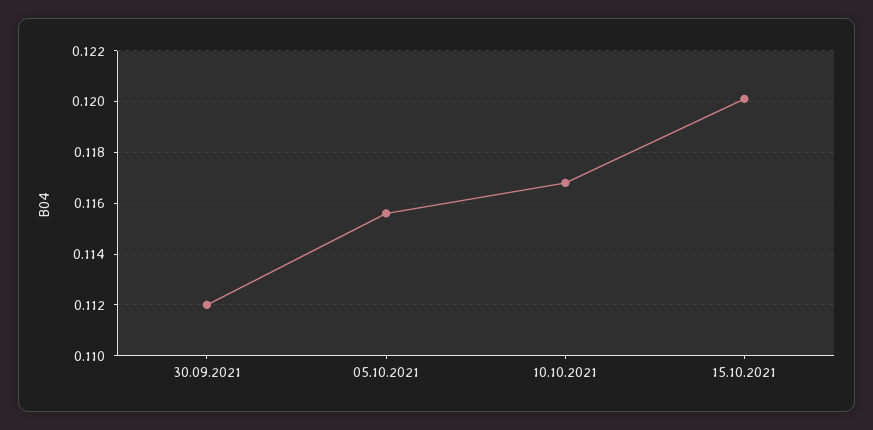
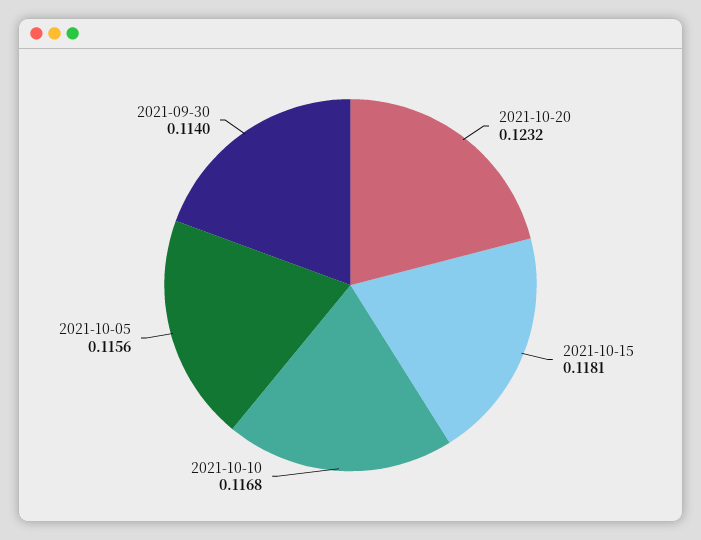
30.09.2021: 0.112 -> 0.114
15.10.2021: 0.12 -> 0.1181
2021-10-20: none -> 0.1232

